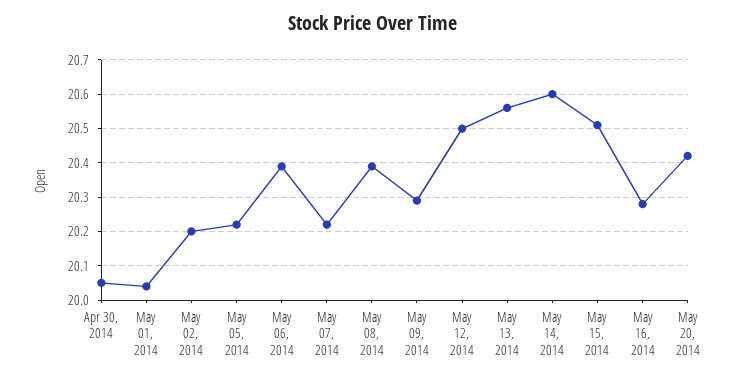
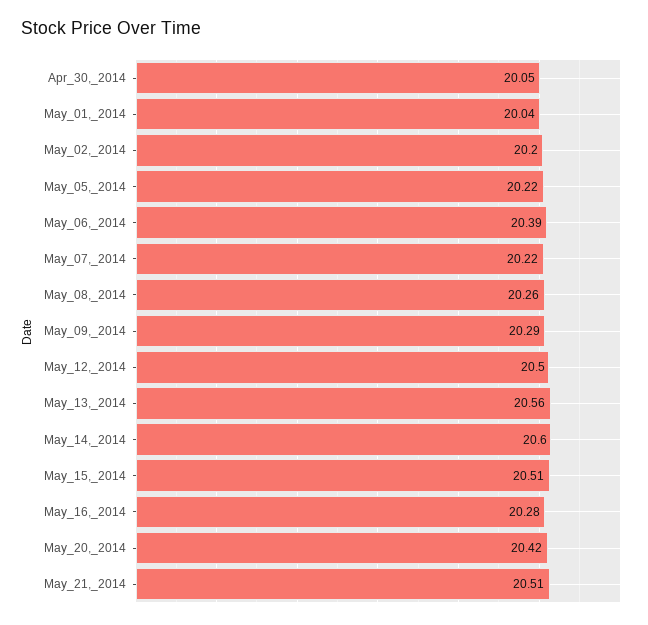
May 08, 2014: 20.4 -> 20.26
May_21,_2014: none -> 20.51

